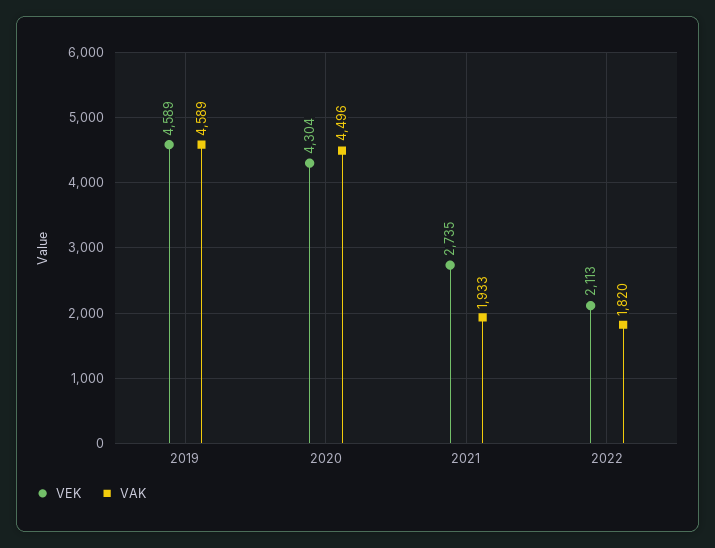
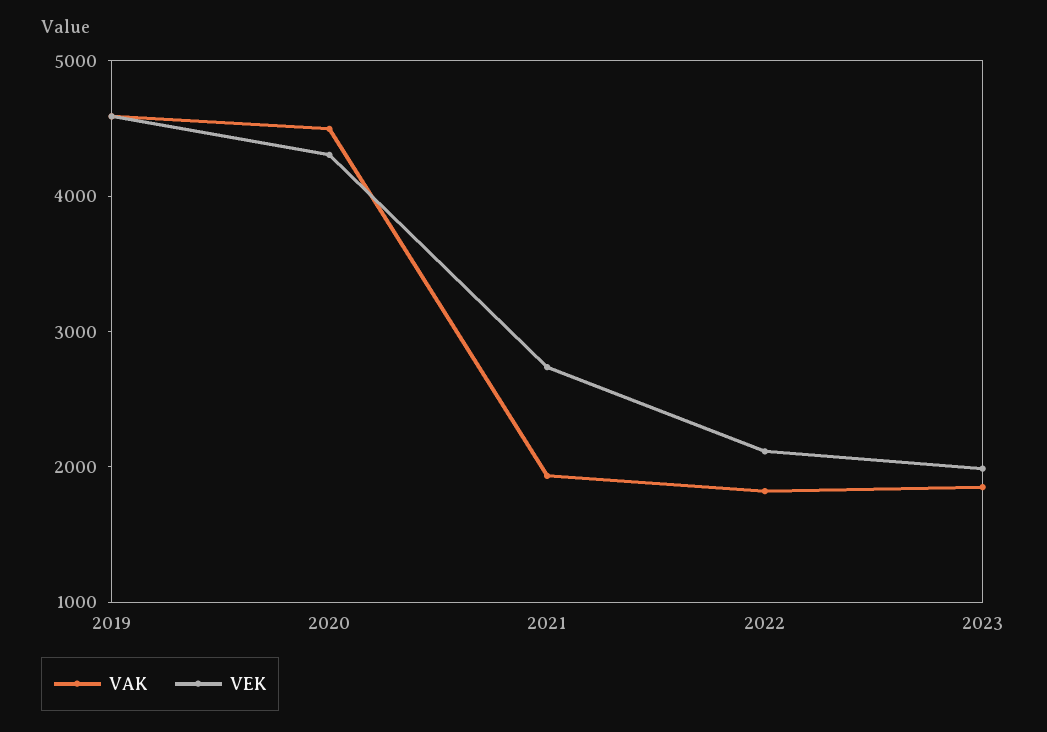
VAK, 2023: none -> 1800
VEK, 2023: none -> 2000

